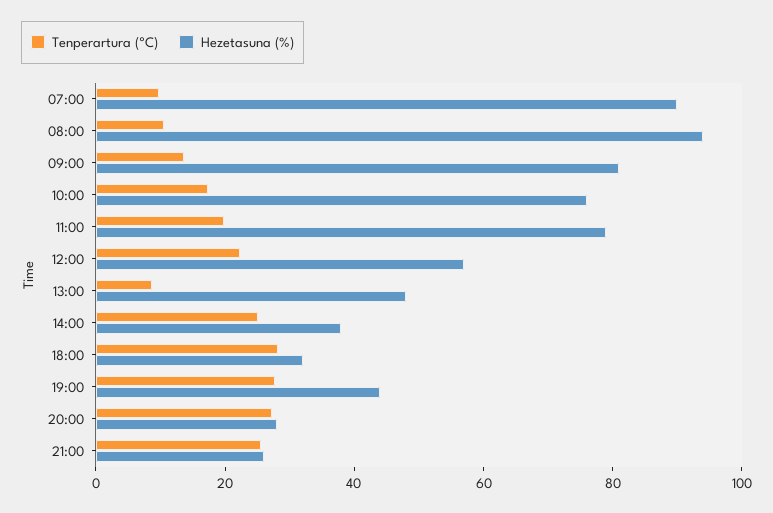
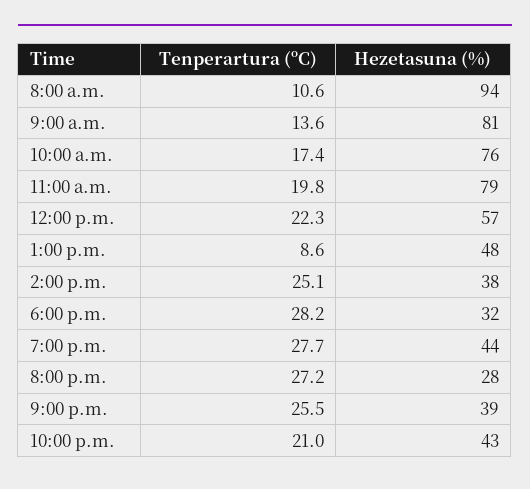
Tenperartura (ºC), 07:00: 10 -> none
Hezetasuna (%), 07:00: 90 -> none
Hezetasuna (%), 21:00: 25 -> 39
Tenperartura (ºC), 10:00 p.m.: none -> 21
Hezetasuna (%), 10:00 p.m.: none -> 43

